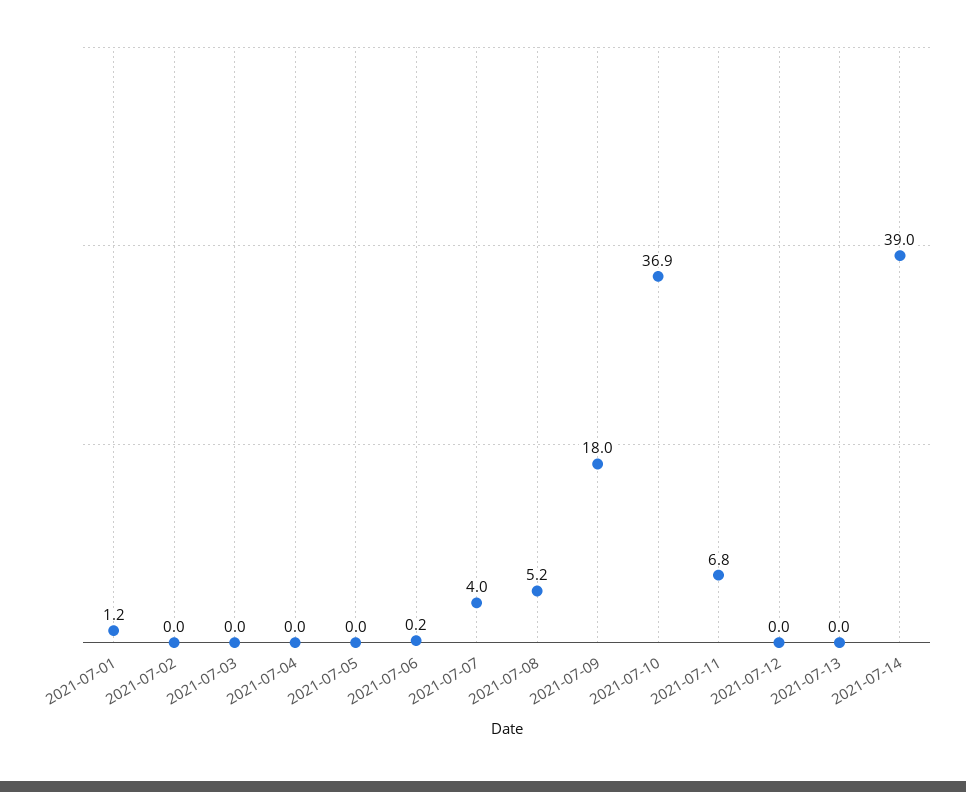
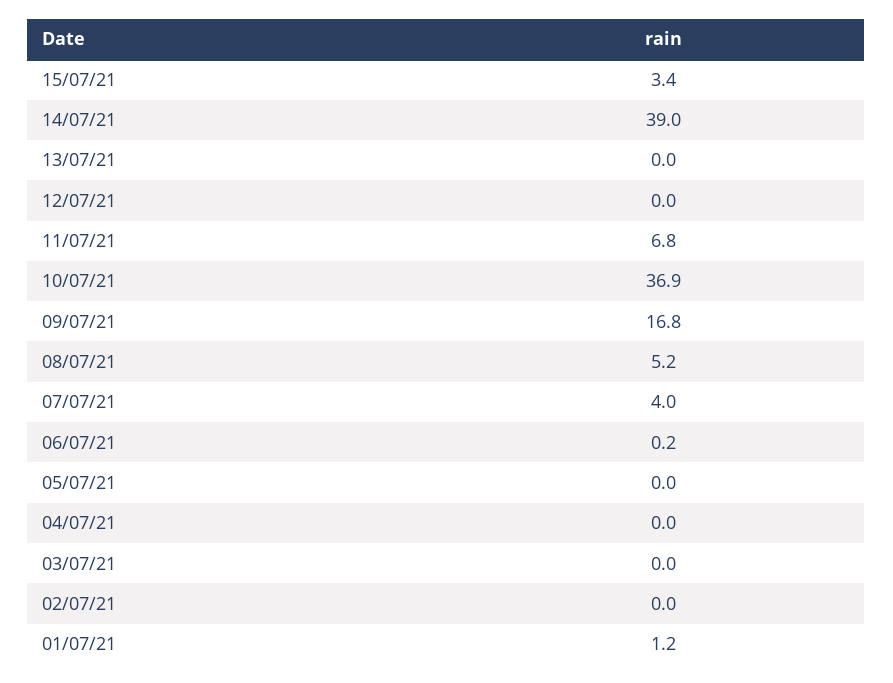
2021-07-09: 18 -> 16.8
15/07/21: none -> 3.4

